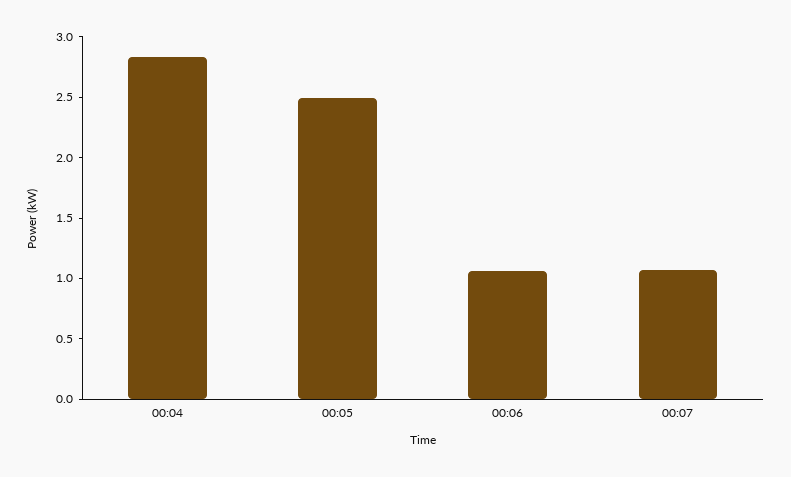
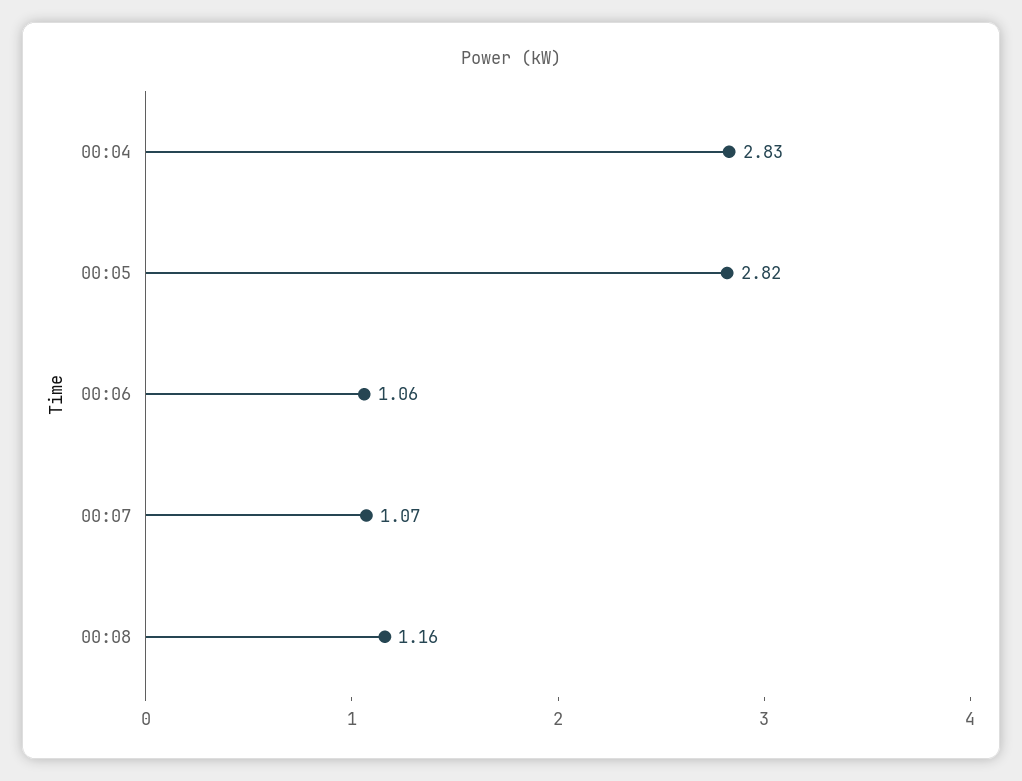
00:05: 2.5 -> 2.82
00:08: none -> 1.16

